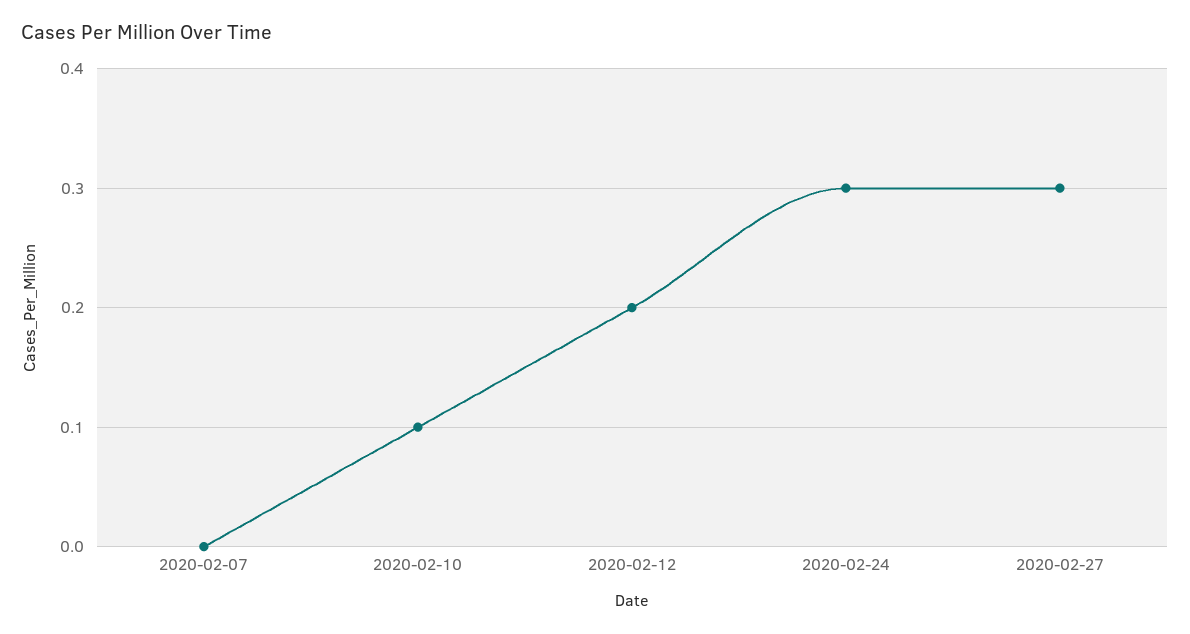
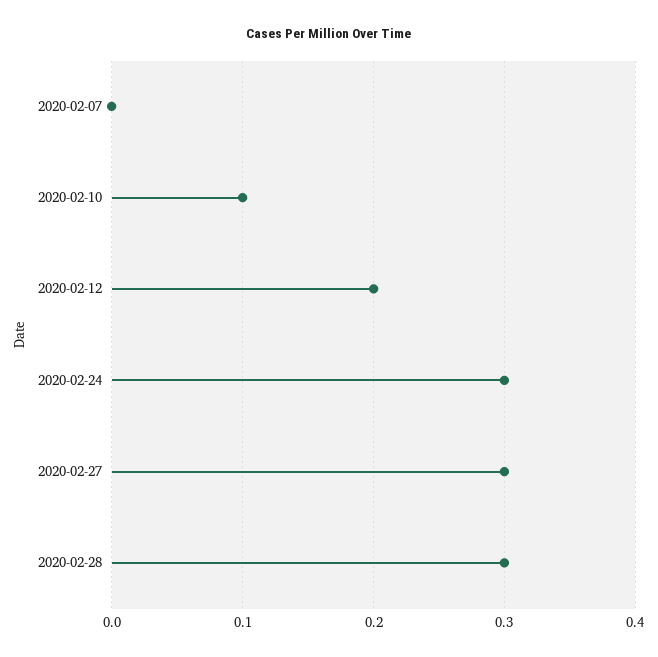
2020-02-28: none -> 0.3

